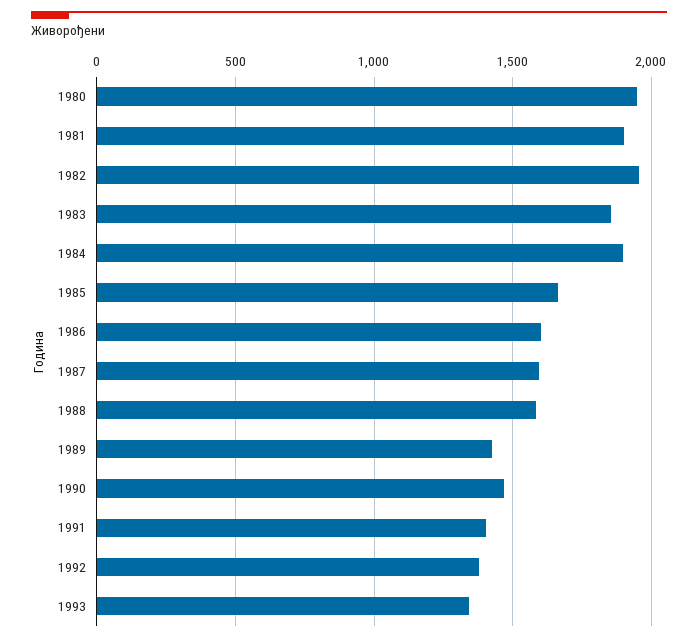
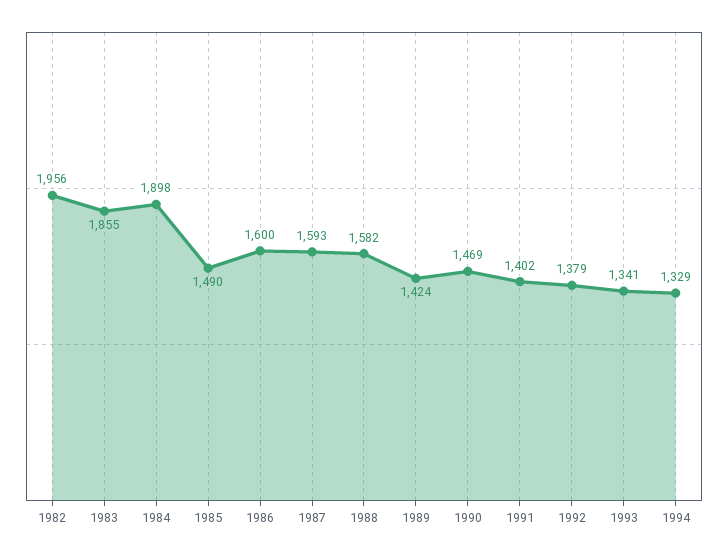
1980: 1950 -> none
1981: 1900 -> none
1985: 1650 -> 1490
1994: none -> 1329

